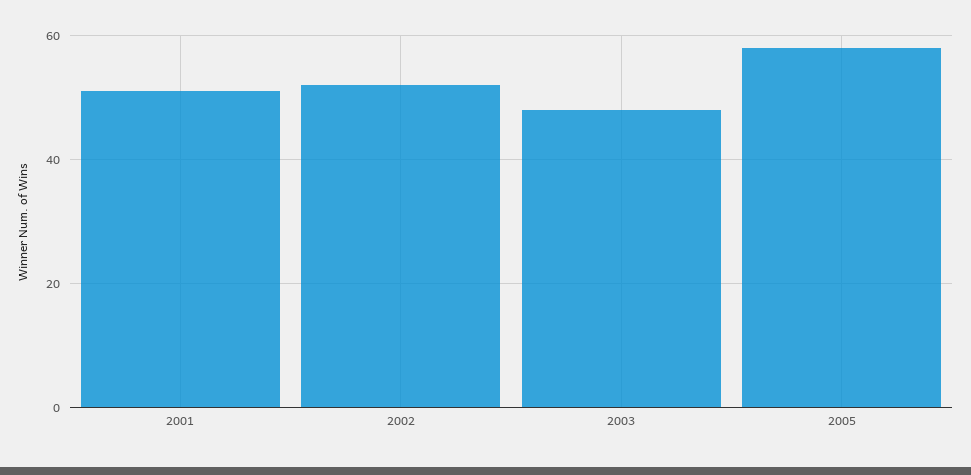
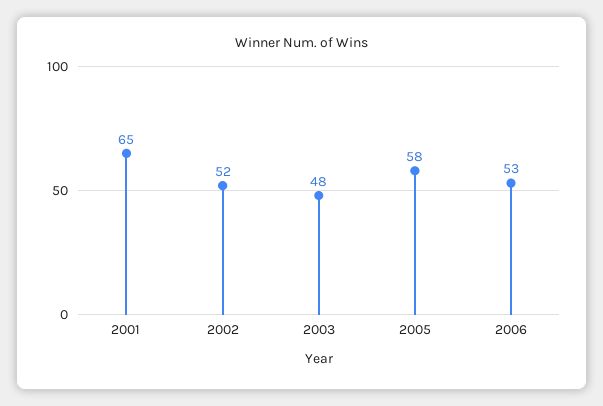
2001: 50 -> 65
2006: none -> 53

